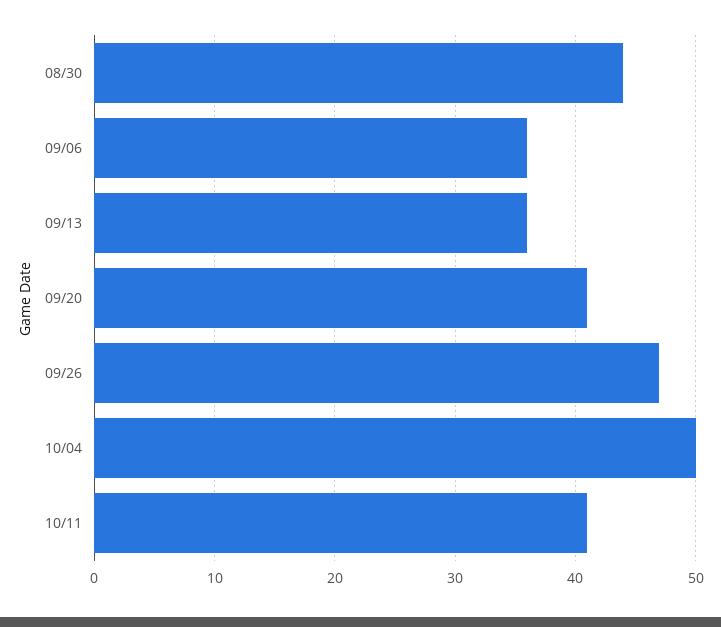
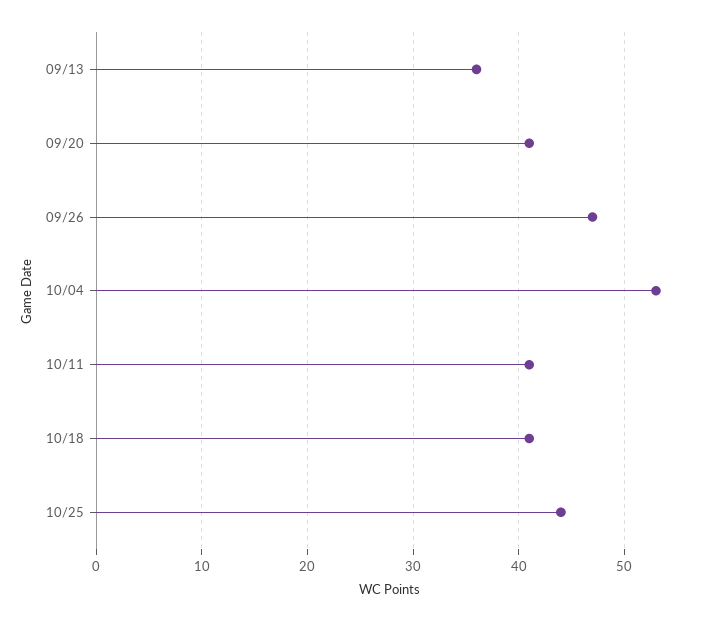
08/30: 44 -> none
09/06: 36 -> none
10/04: 50 -> 53
10/18: none -> 41
10/25: none -> 44

